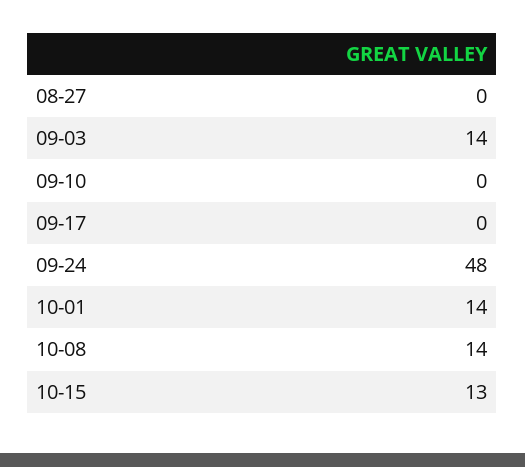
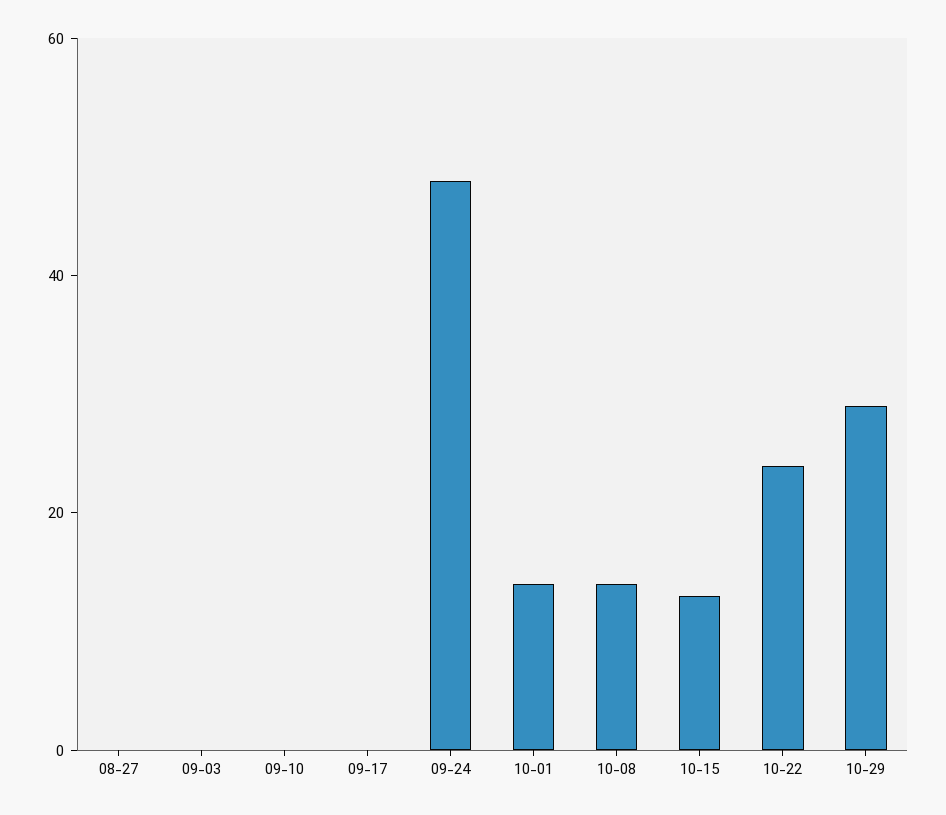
09-03: 14 -> 0
10-22: none -> 25
10-29: none -> 30

